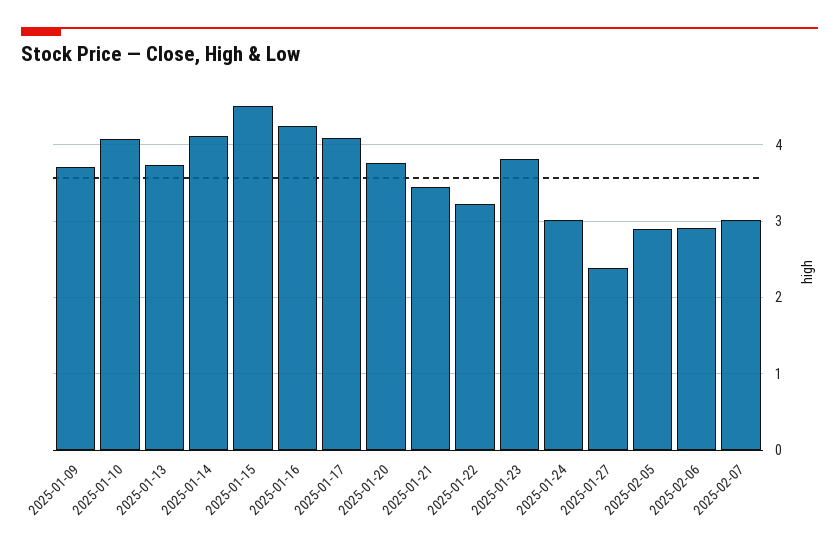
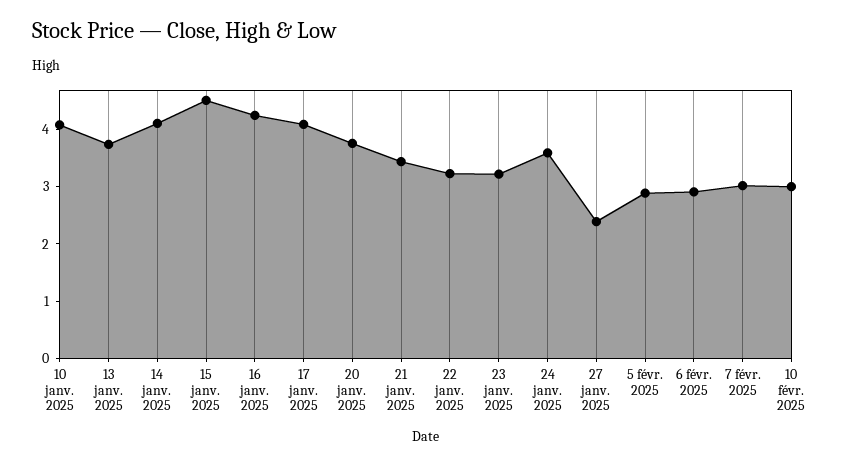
2025-01-09: 3.7 -> none
2025-01-23: 3.8 -> 3.2
2025-01-24: 3 -> 3.6
10 févr. 2025: none -> 3

